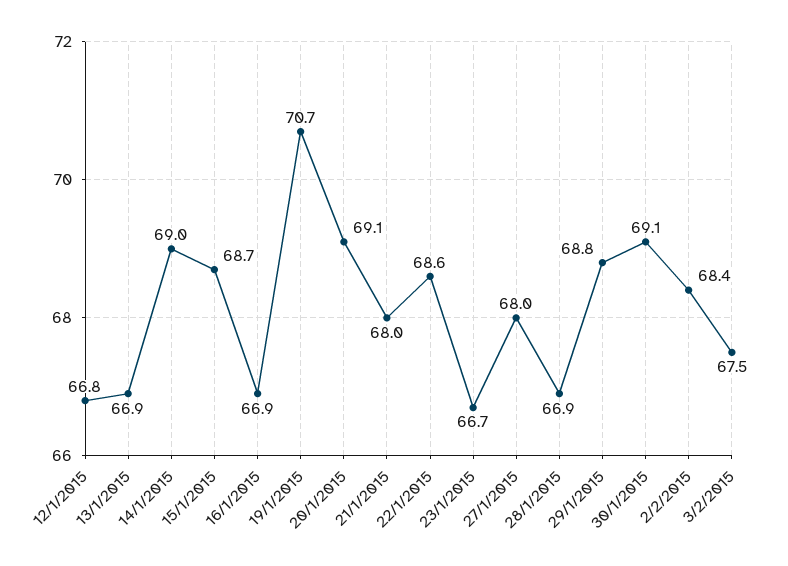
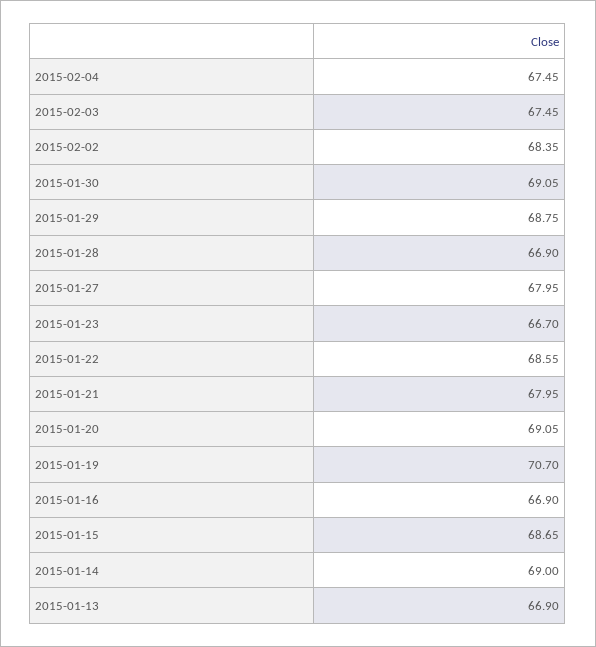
12/1/2015: 66.8 -> none
2015-02-04: none -> 67.45

